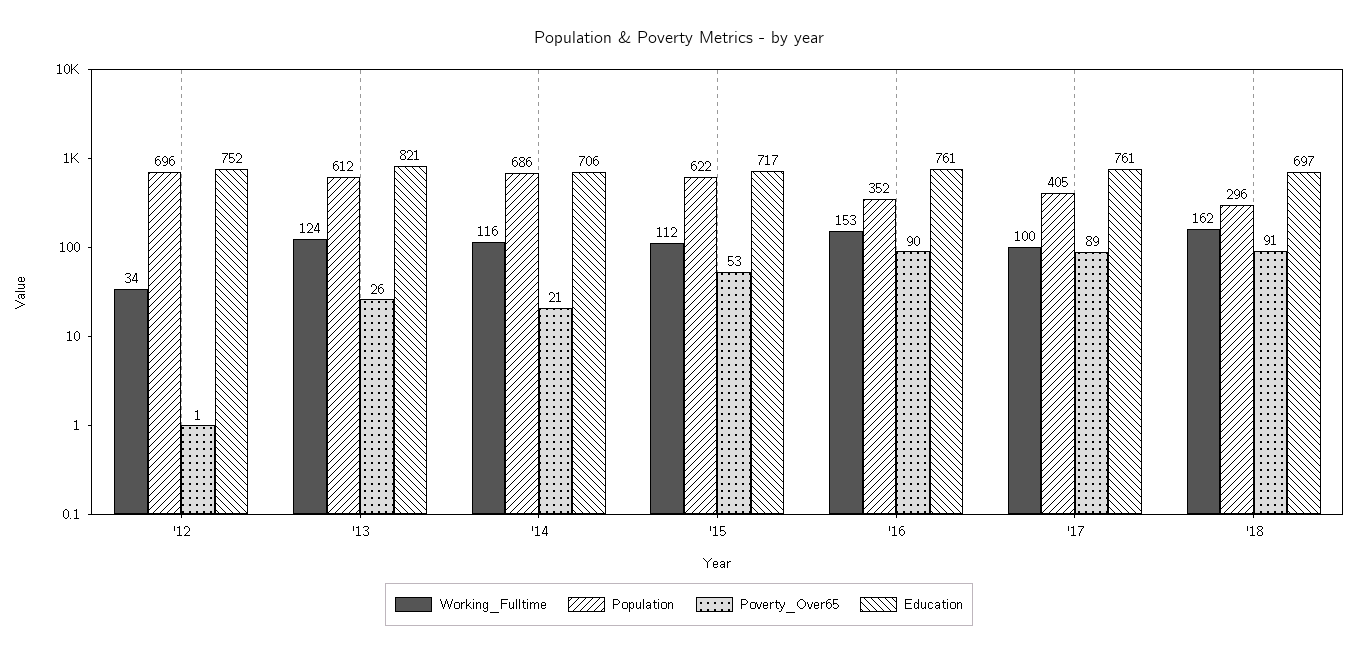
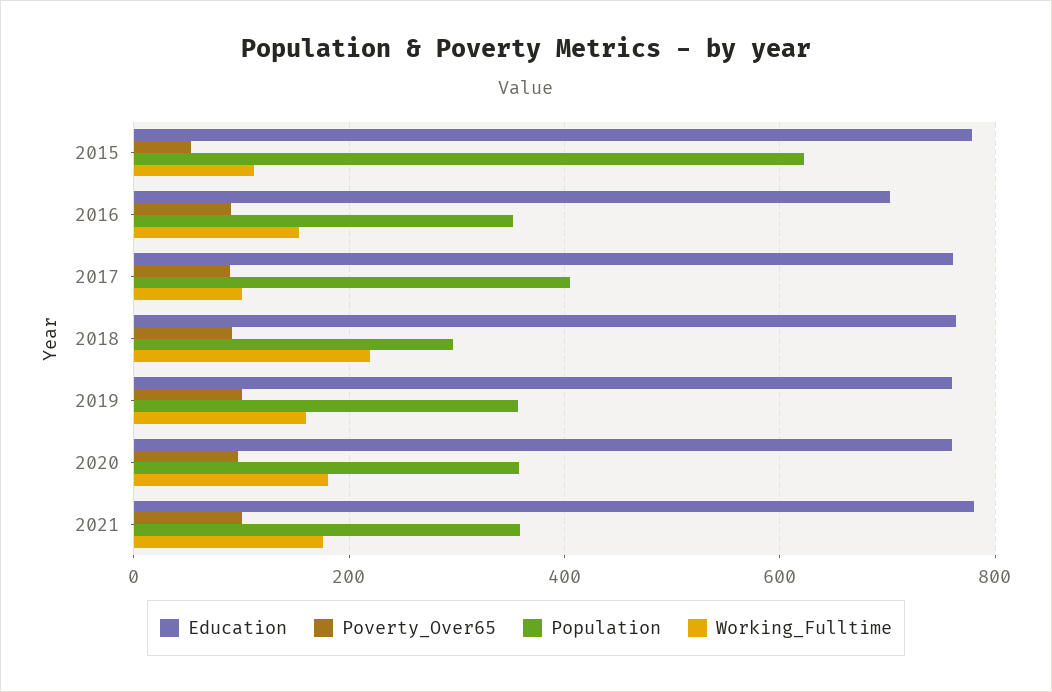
Working_Fulltime, '12: 34 -> none
Population, '12: 696 -> none
Poverty_Over65, '12: 1 -> none
Education, '12: 752 -> none
Working_Fulltime, '13: 124 -> none
Population, '13: 612 -> none
Poverty_Over65, '13: 26 -> none
Education, '13: 821 -> none
Working_Fulltime, '14: 116 -> none
Population, '14: 686 -> none
Poverty_Over65, '14: 21 -> none
Education, '14: 706 -> none
Education, '15: 717 -> 780
Education, '16: 761 -> 700
Working_Fulltime, '18: 162 -> 220
Education, '18: 697 -> 760
Education, 2019: none -> 760
Poverty_Over65, 2019: none -> 100
Population, 2019: none -> 360
Working_Fulltime, 2019: none -> 160
Education, 2020: none -> 760
Poverty_Over65, 2020: none -> 100
Population, 2020: none -> 360
Working_Fulltime, 2020: none -> 180
Education, 2021: none -> 780
Poverty_Over65, 2021: none -> 100
Population, 2021: none -> 360
Working_Fulltime, 2021: none -> 180

